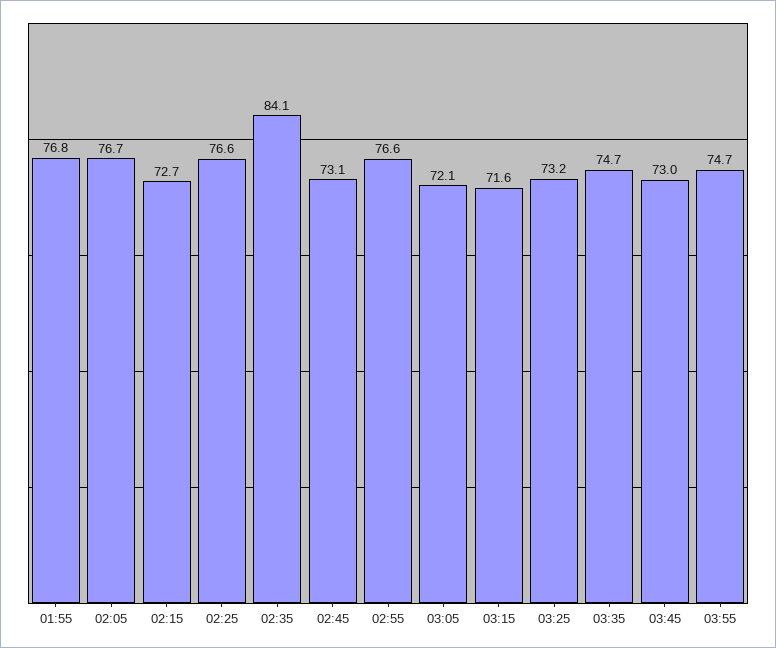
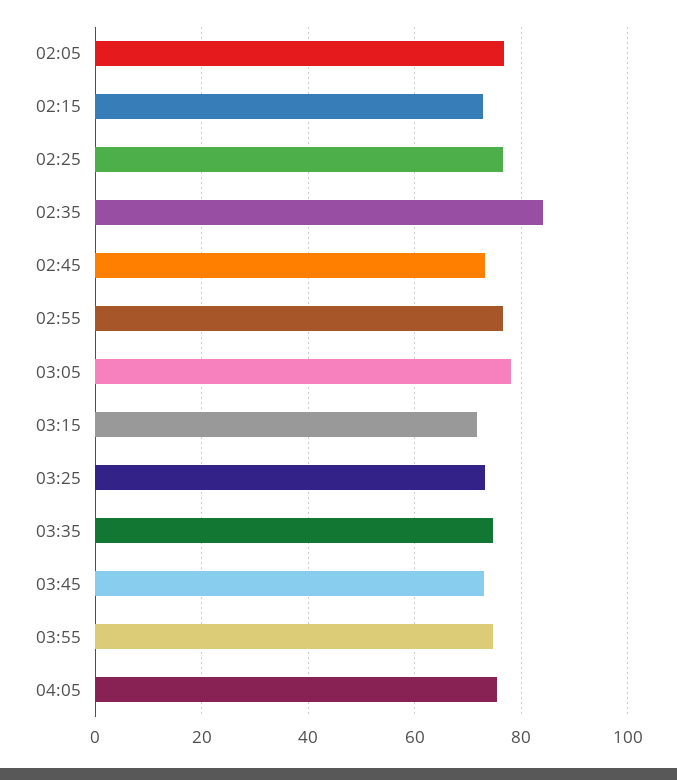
01:55: 76.8 -> none
03:05: 72.1 -> 78
04:05: none -> 76

